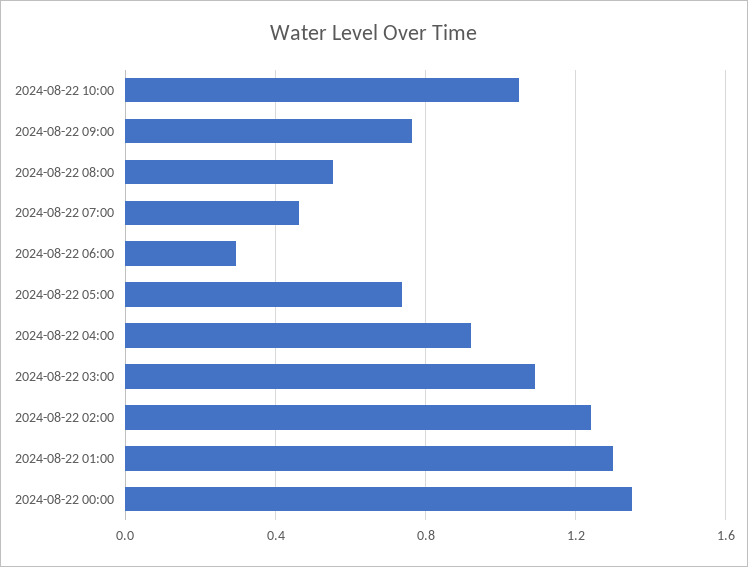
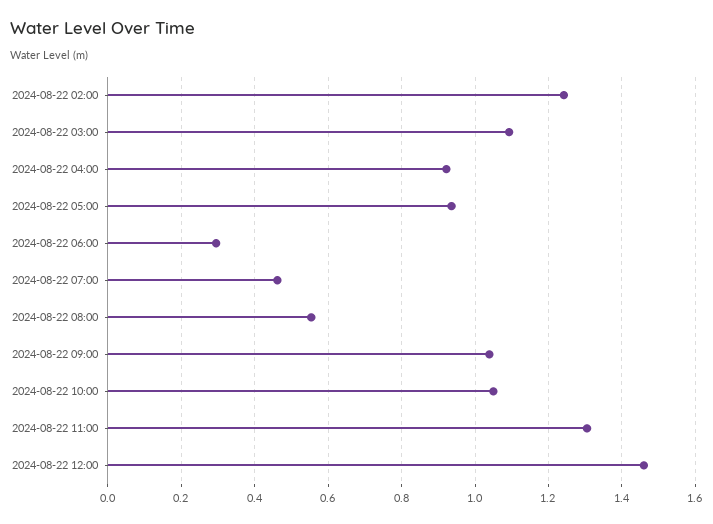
2024-08-22 09:00: 0.75 -> 1.04
2024-08-22 05:00: 0.75 -> 0.94
2024-08-22 01:00: 1.3 -> none
2024-08-22 00:00: 1.35 -> none
2024-08-22 11:00: none -> 1.3
2024-08-22 12:00: none -> 1.46

